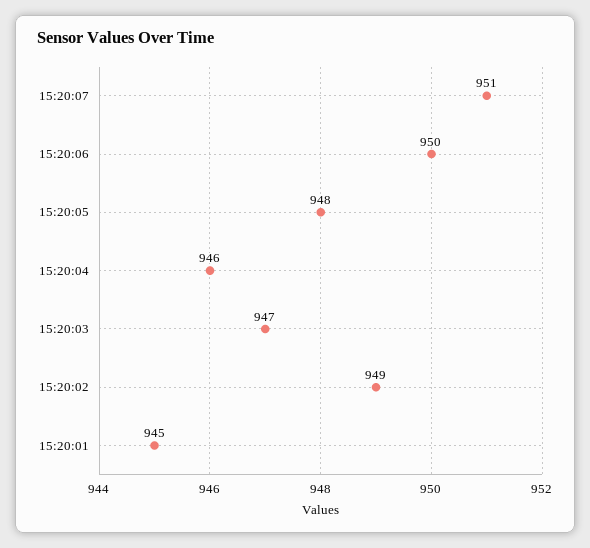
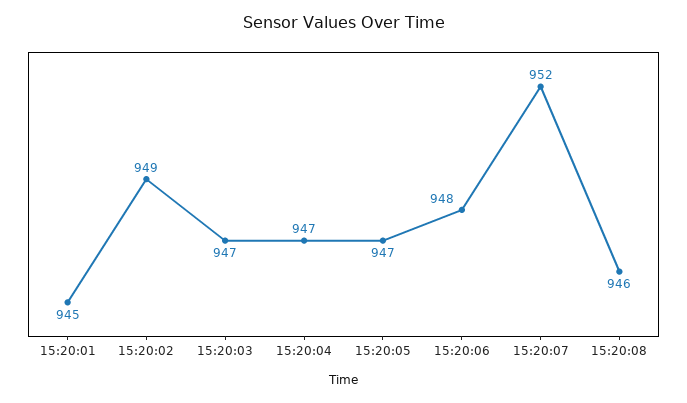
15:20:07: 951 -> 952
15:20:06: 950 -> 948
15:20:05: 948 -> 947
15:20:04: 946 -> 947
15:20:08: none -> 946

